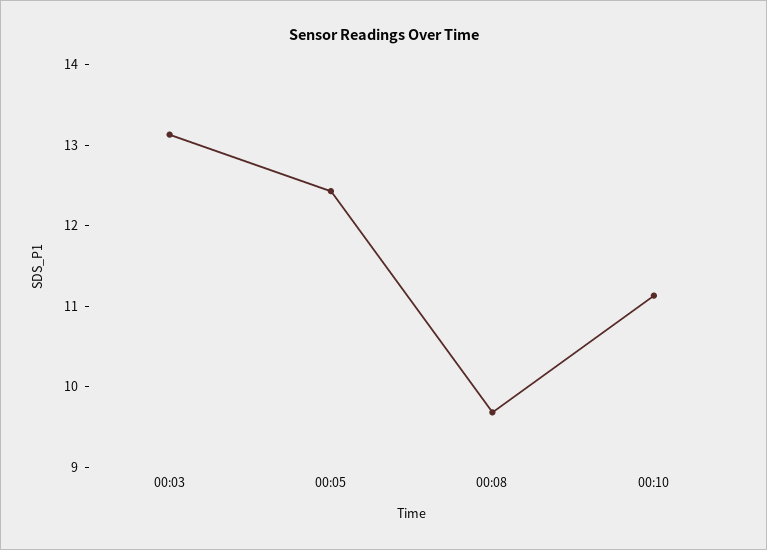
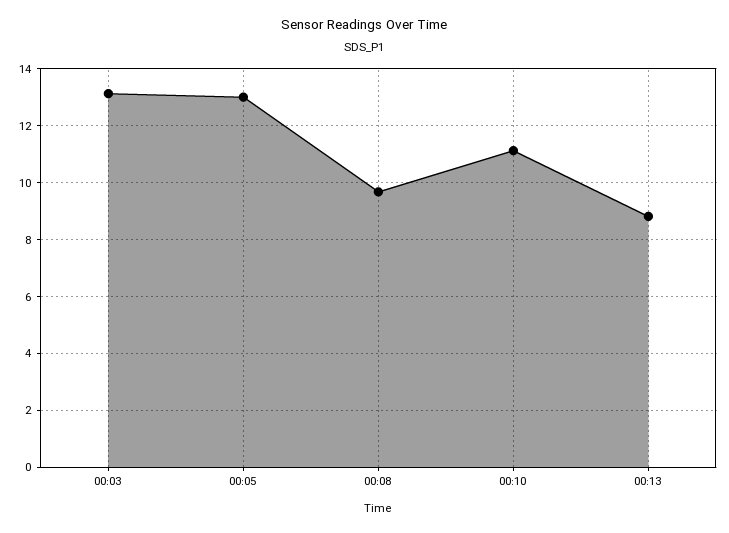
00:05: 12.4 -> 13
00:13: none -> 8.75

